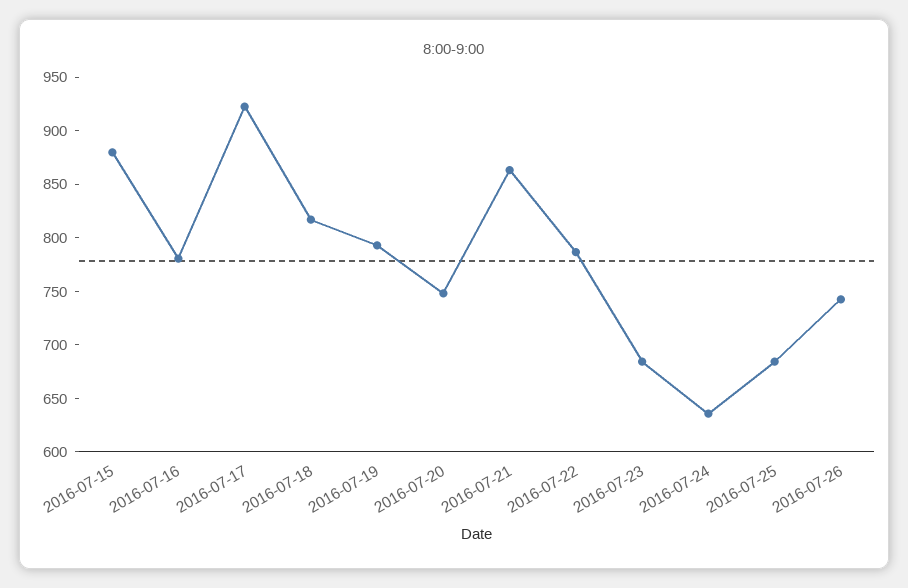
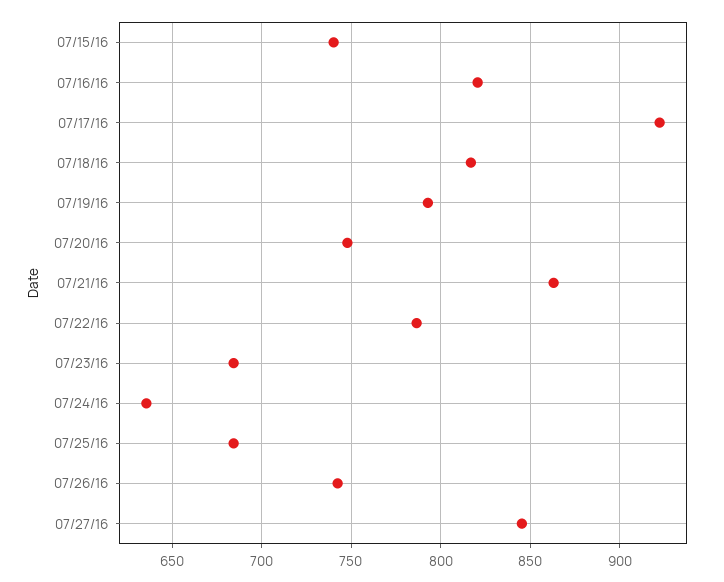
2016-07-15: 880 -> 740
2016-07-16: 780 -> 820
07/27/16: none -> 845

